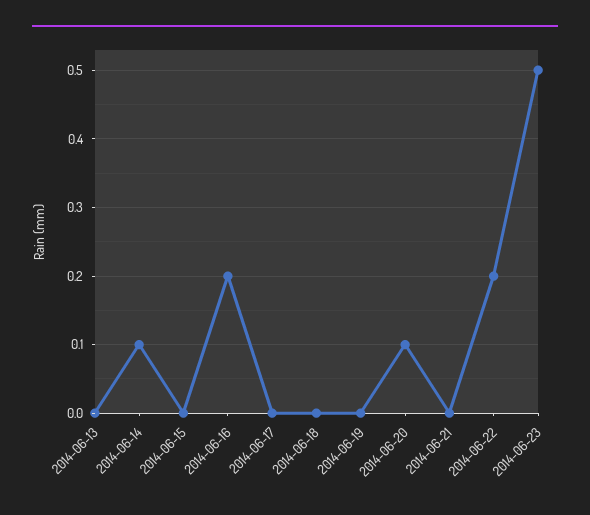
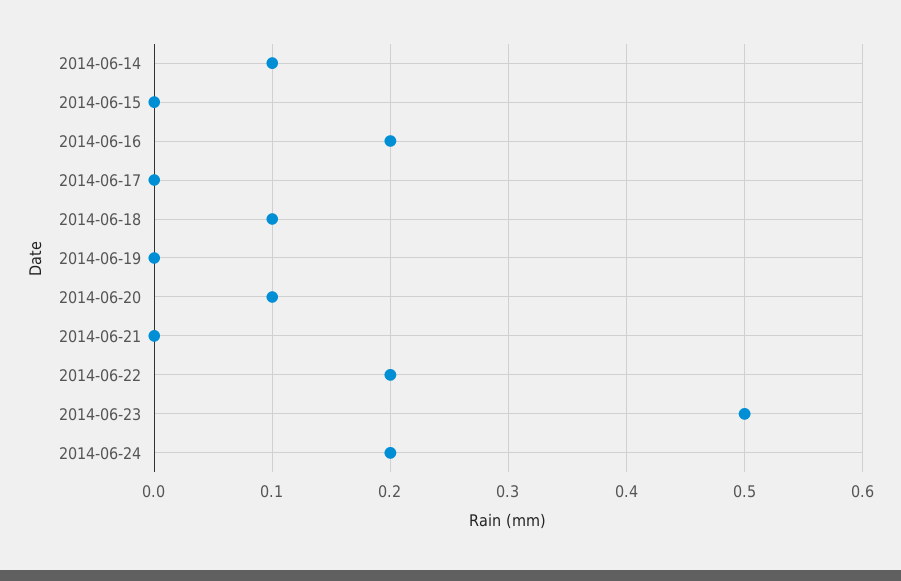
2014-06-13: 0 -> none
2014-06-18: 0 -> 0.1
2014-06-24: none -> 0.2

